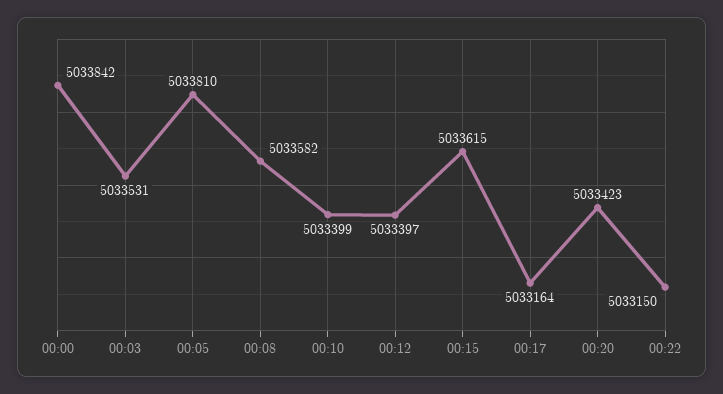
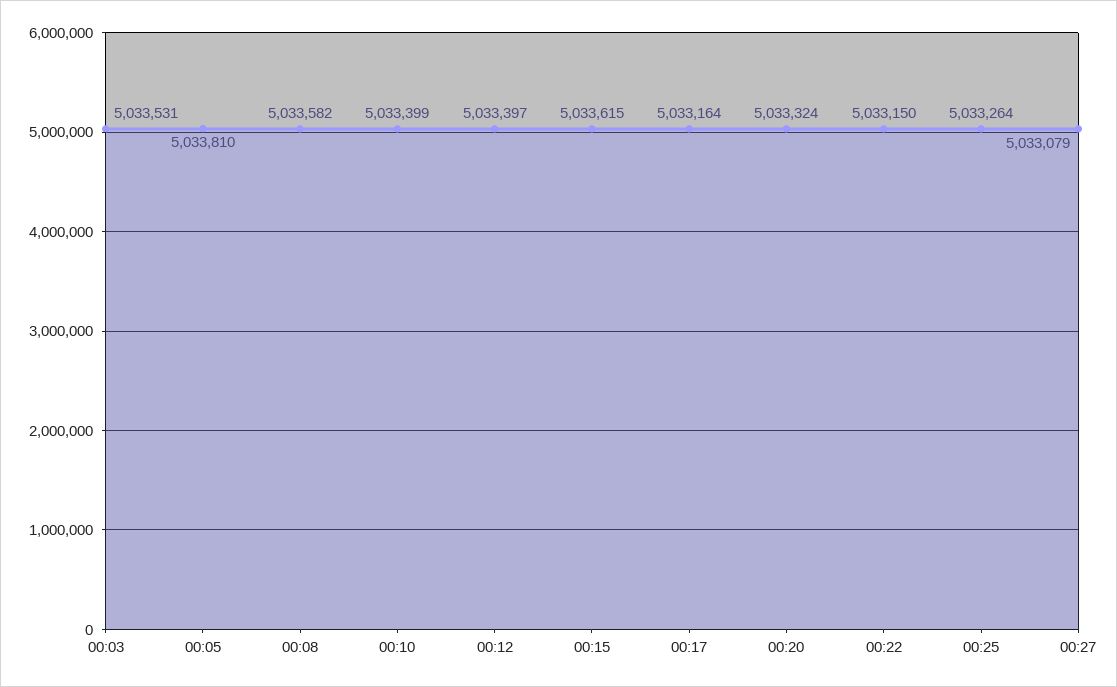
00:00: 5033842 -> none
00:20: 5033423 -> 5033324
00:25: none -> 5033264
00:27: none -> 5033079

